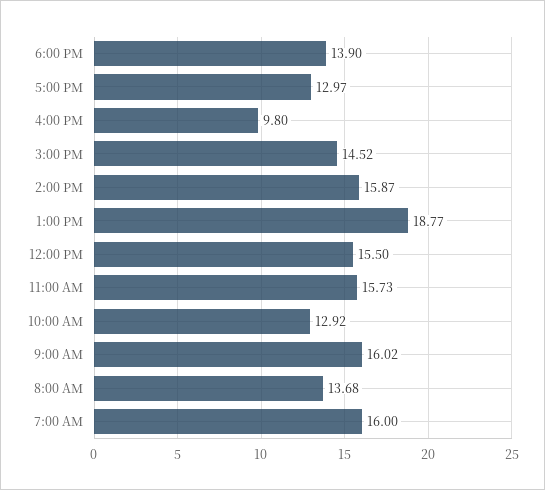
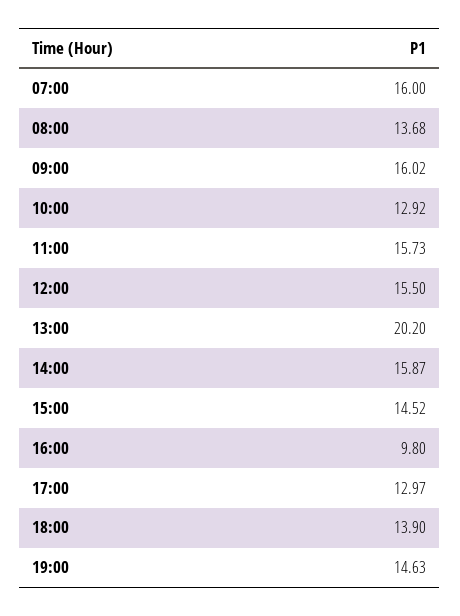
1:00 PM: 18.77 -> 20.2
19:00: none -> 14.63

